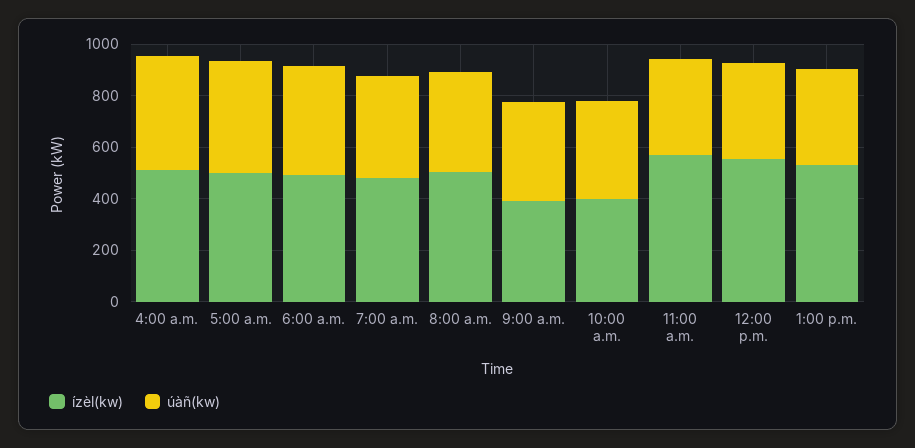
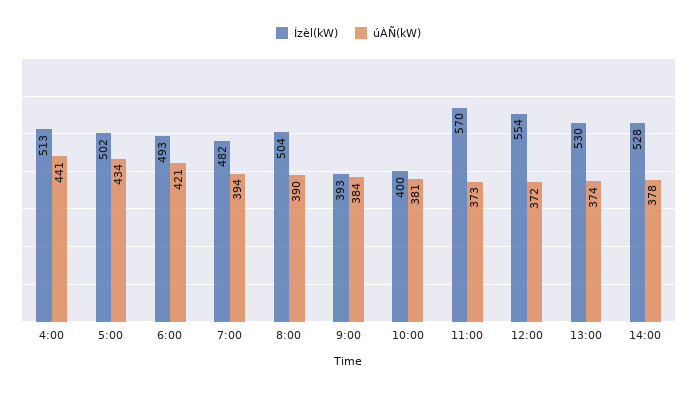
ízèl(kw), 14:00: none -> 528
úàñ(kw), 14:00: none -> 378

